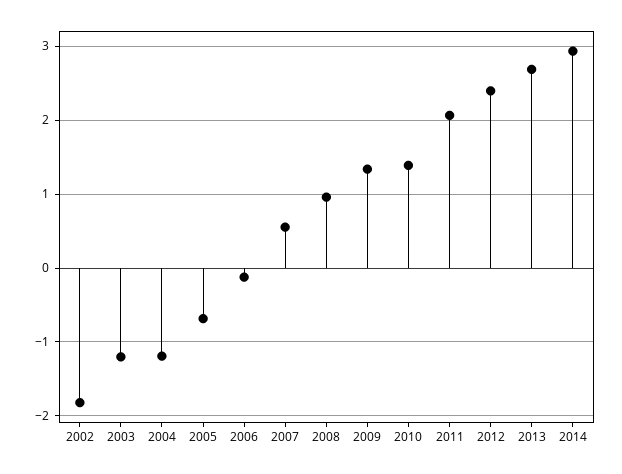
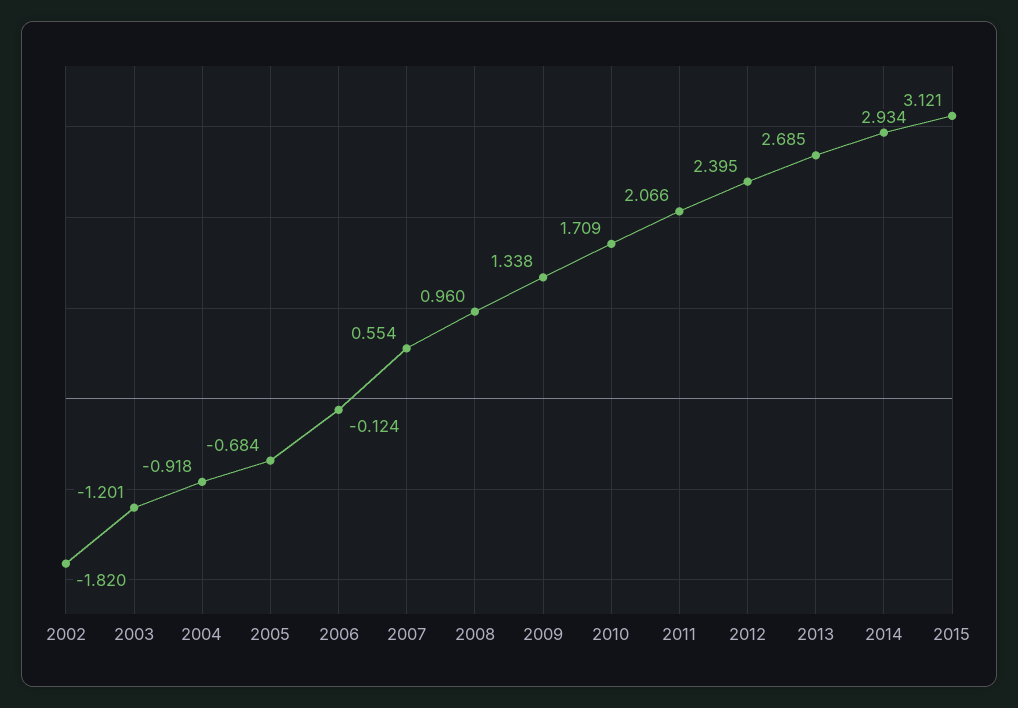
2004: -1.2 -> -0.918
2010: 1.4 -> 1.709
2015: none -> 3.121

